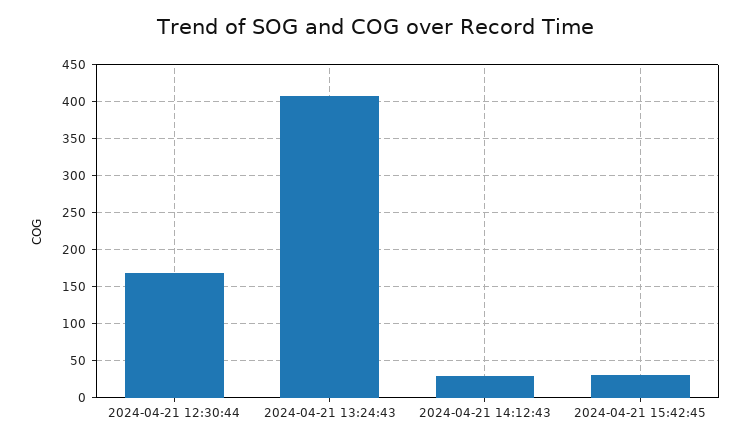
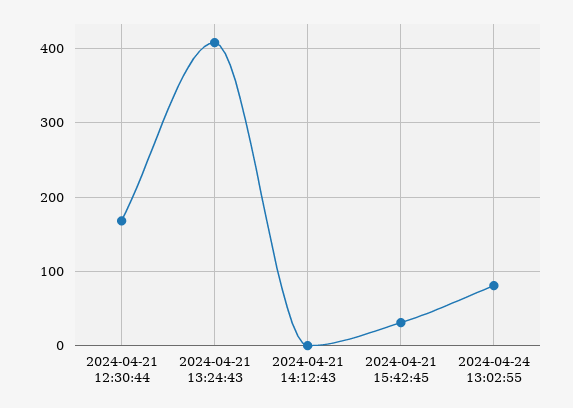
2024-04-21 14:12:43: 30 -> 0
2024-04-24 13:02:55: none -> 80

